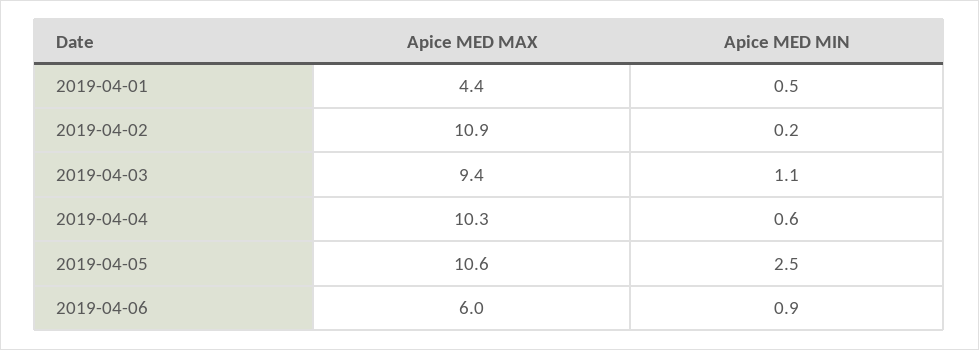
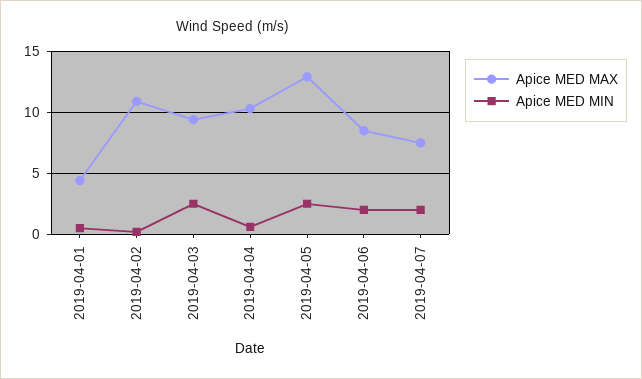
Apice MED MIN, 2019-04-03: 1.1 -> 2.5
Apice MED MAX, 2019-04-05: 10.6 -> 13
Apice MED MAX, 2019-04-06: 6 -> 8.5
Apice MED MIN, 2019-04-06: 0.9 -> 2
Apice MED MAX, 2019-04-07: none -> 7.5
Apice MED MIN, 2019-04-07: none -> 2

